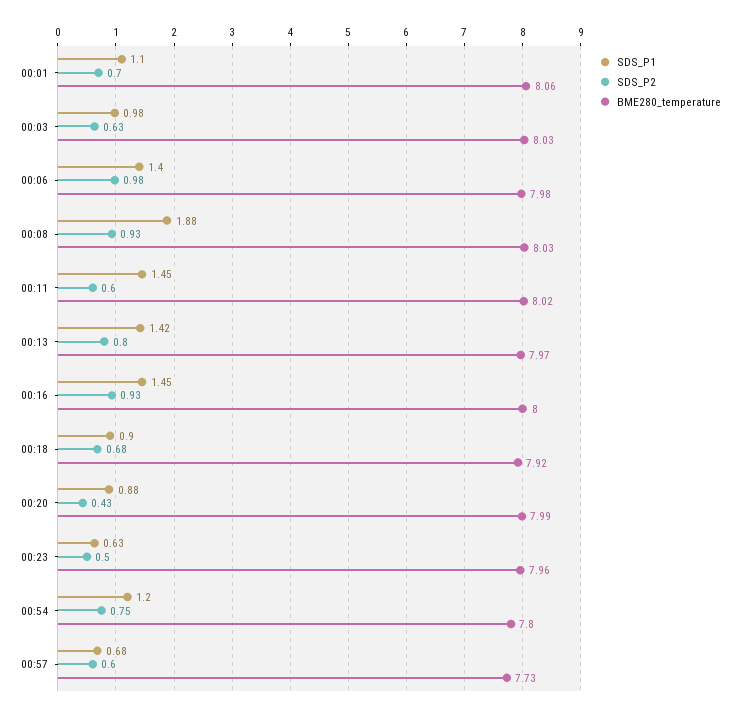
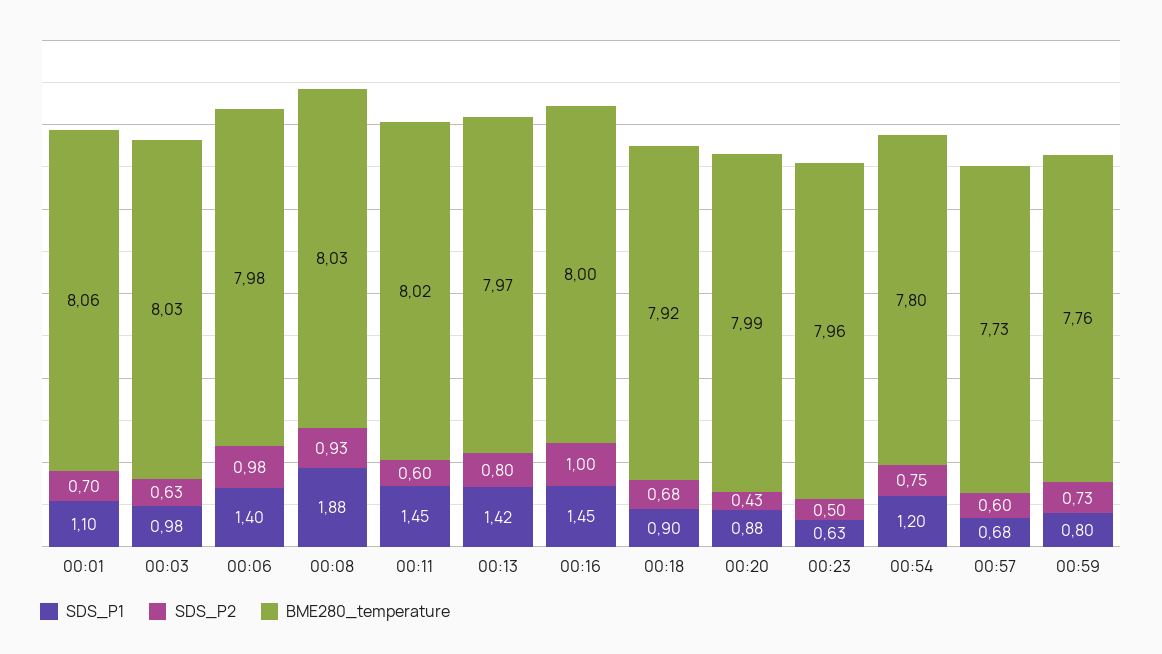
SDS_P2, 00:16: 0.93 -> 1
SDS_P1, 00:59: none -> 0.8
SDS_P2, 00:59: none -> 0.73
BME280_temperature, 00:59: none -> 7.76

